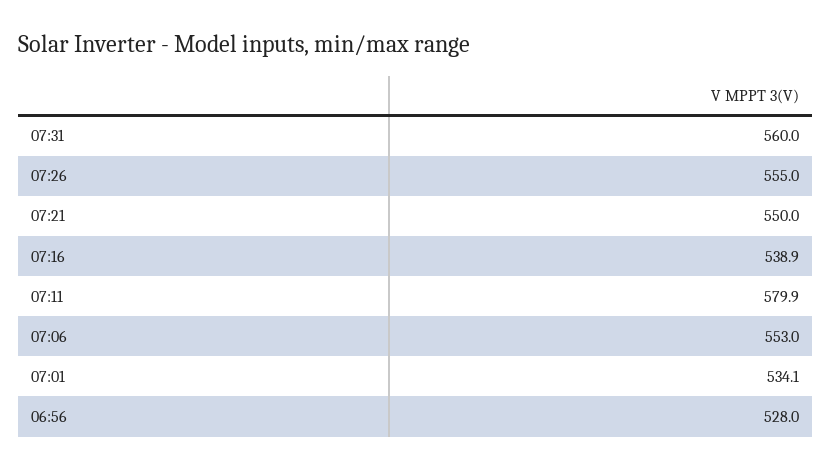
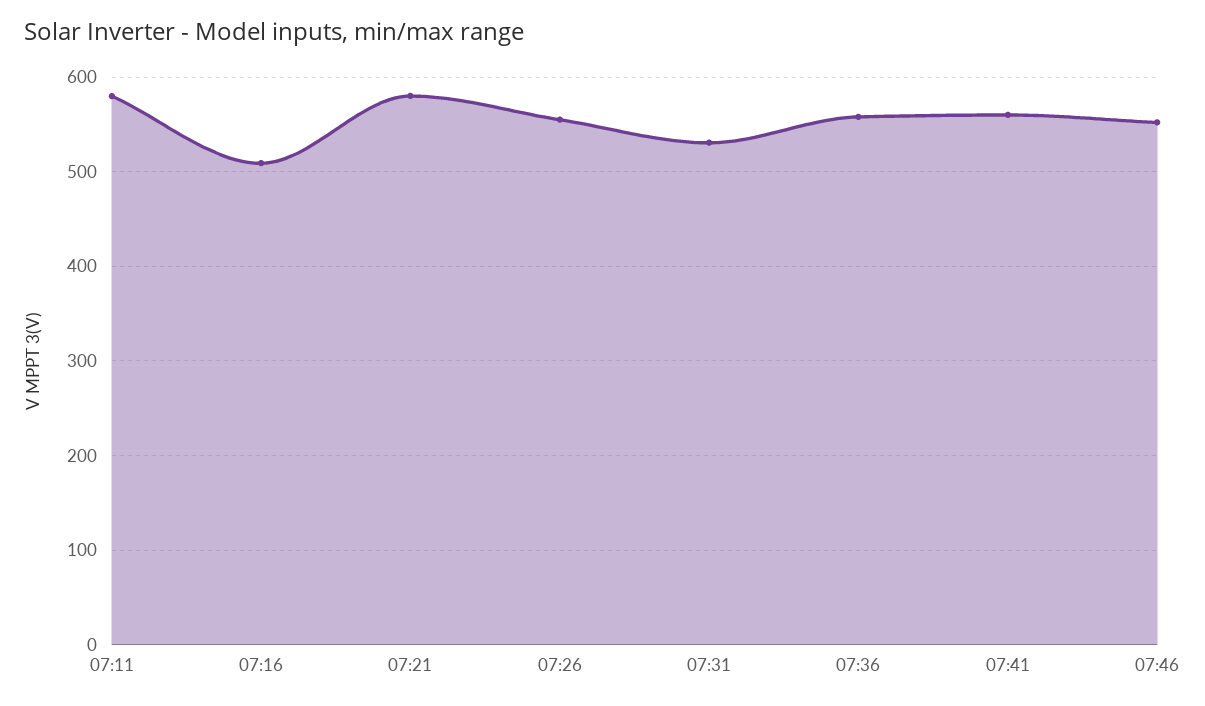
07:31: 560 -> 530
07:21: 550 -> 580
07:16: 538.9 -> 510
07:06: 553 -> none
07:01: 534.1 -> none
06:56: 528 -> none
07:36: none -> 560
07:41: none -> 560
07:46: none -> 550

